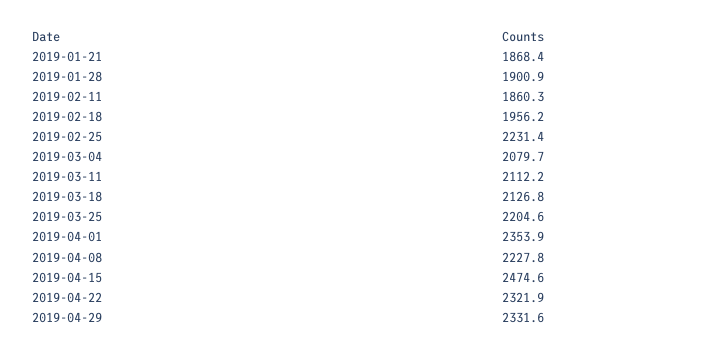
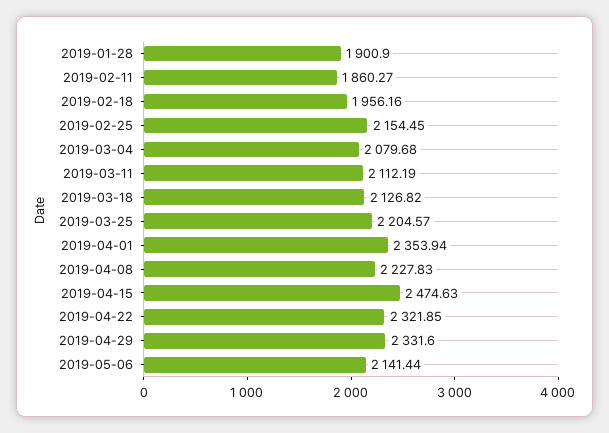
2019-01-21: 1868.4 -> none
2019-02-25: 2231.4 -> 2154.45
2019-05-06: none -> 2141.44

